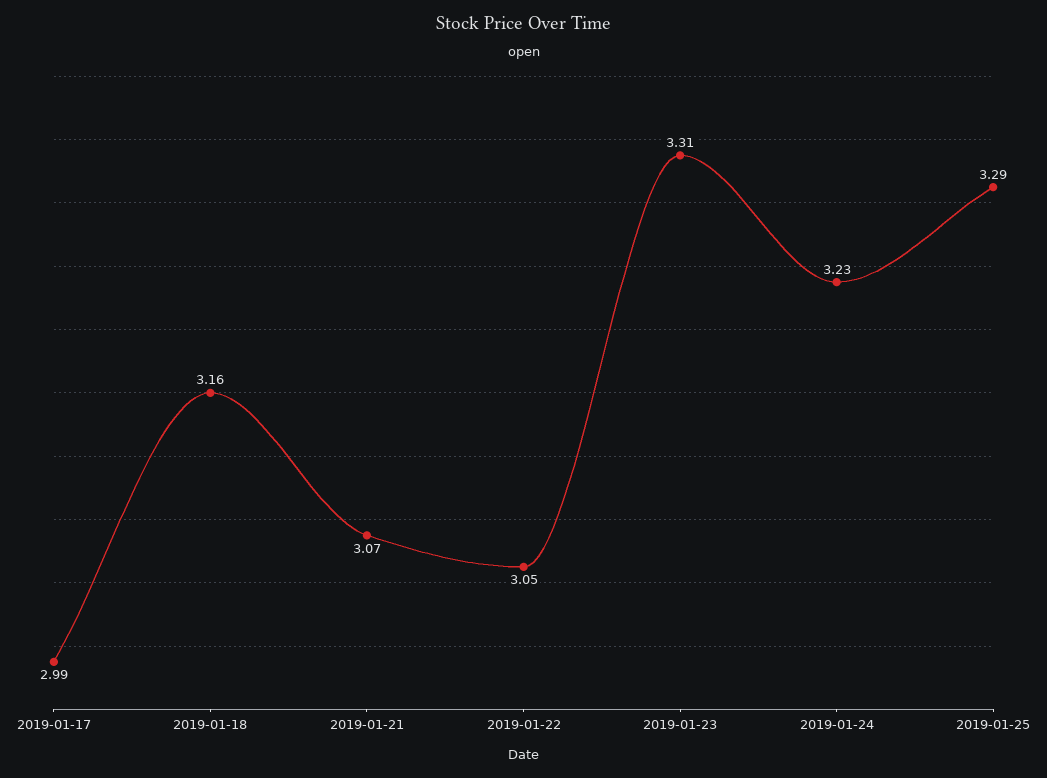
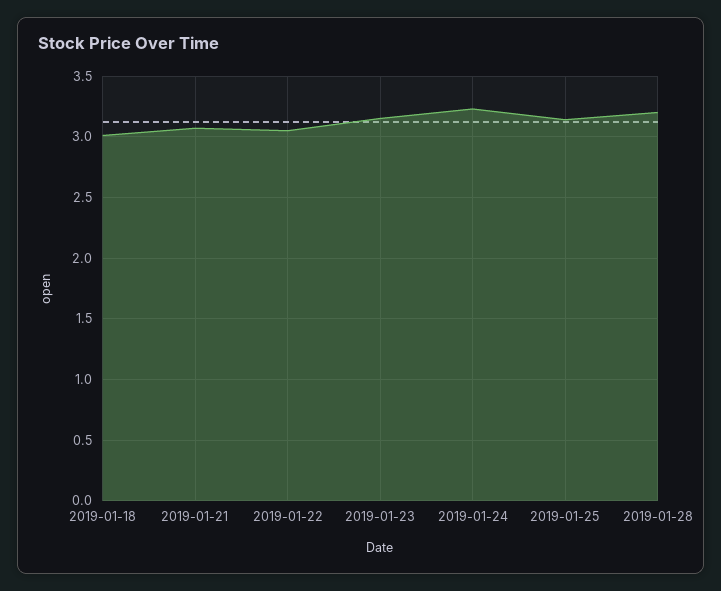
2019-01-17: 2.99 -> none
2019-01-18: 3.16 -> 3
2019-01-23: 3.31 -> 3.15
2019-01-25: 3.29 -> 3.15
2019-01-28: none -> 3.2

